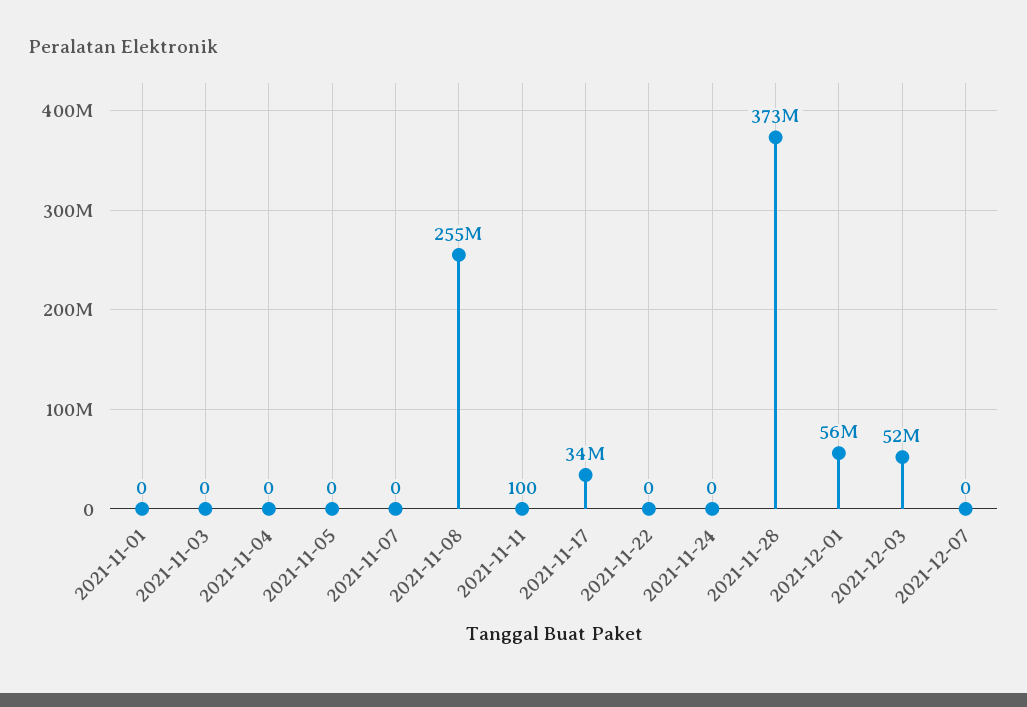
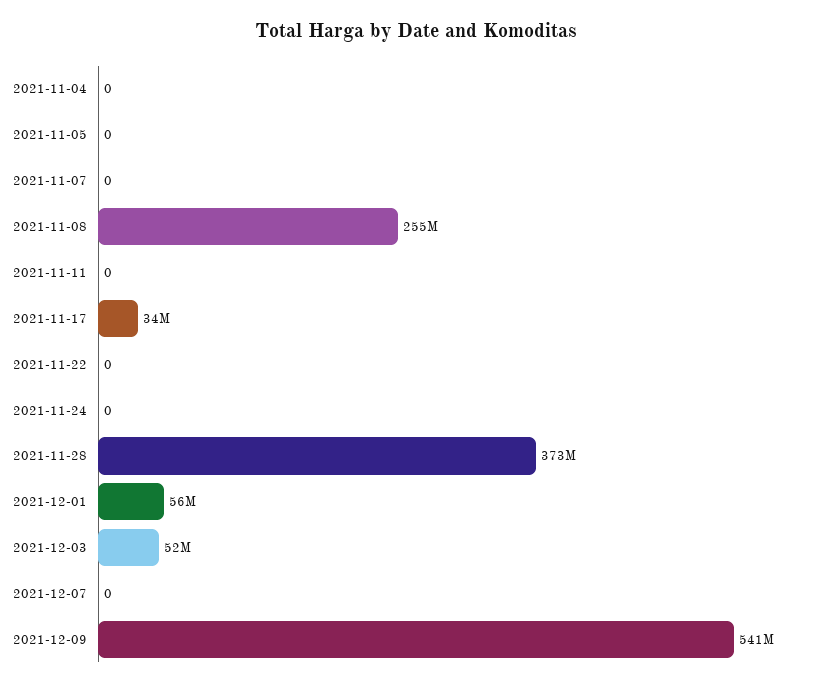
2021-11-01: 0 -> none
2021-11-03: 0 -> none
2021-11-11: 100 -> 0
2021-12-09: none -> 541000000

